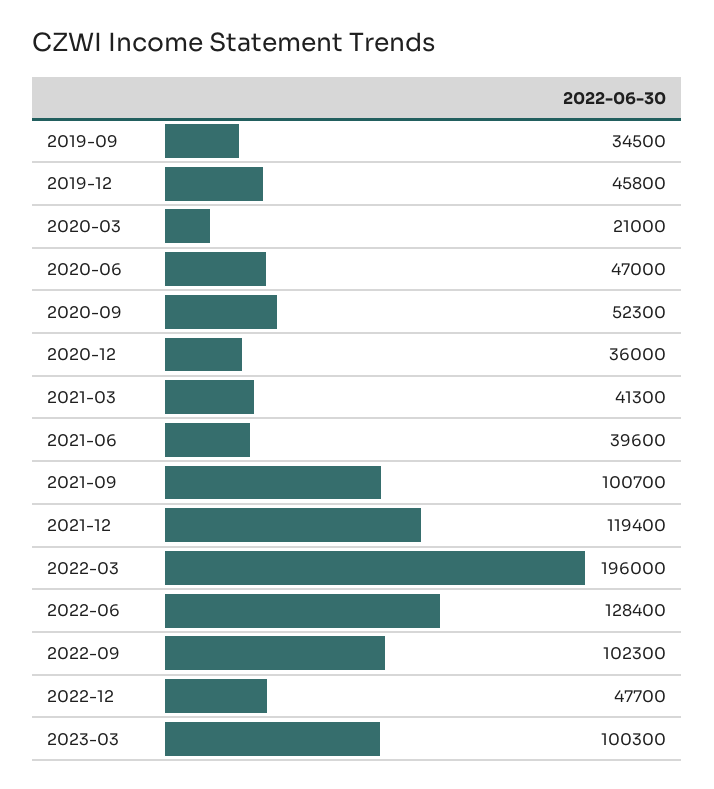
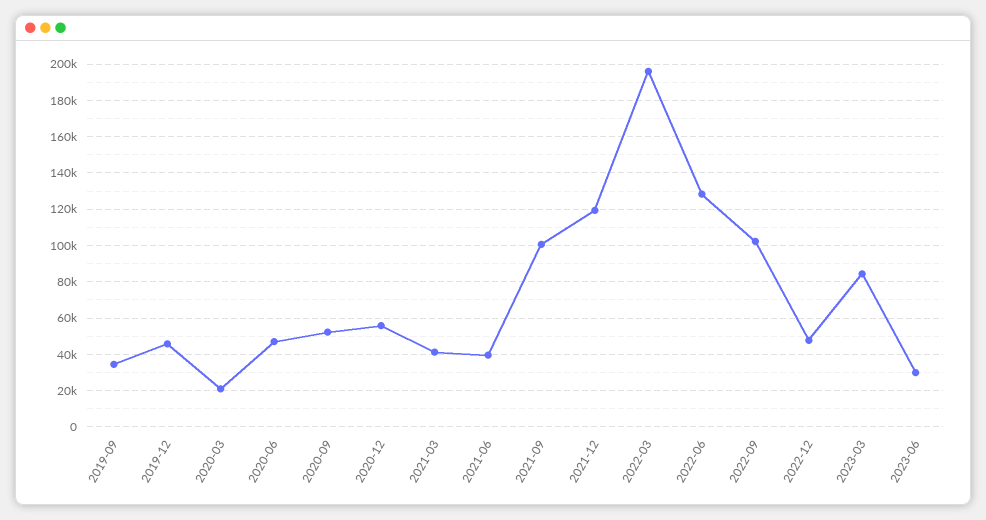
2020-12: 36000 -> 55000
2023-03: 100300 -> 85000
2023-06: none -> 30000

